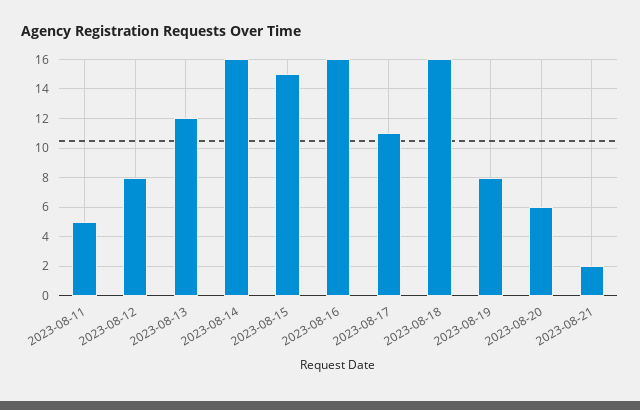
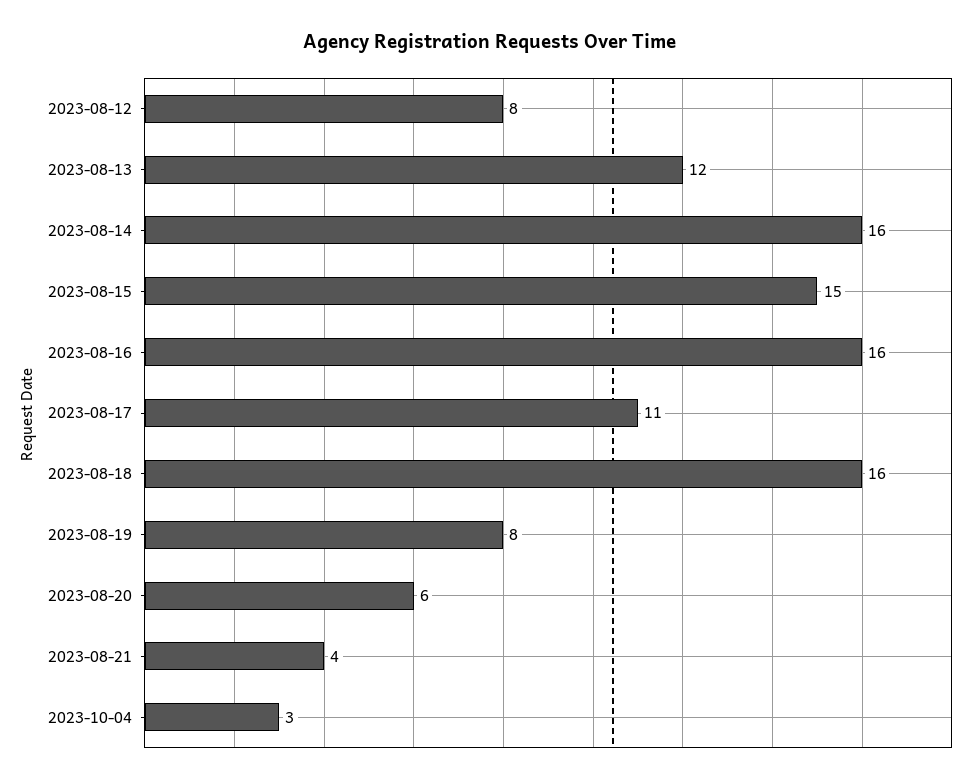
2023-08-11: 5 -> none
2023-08-21: 2 -> 4
2023-10-04: none -> 3

